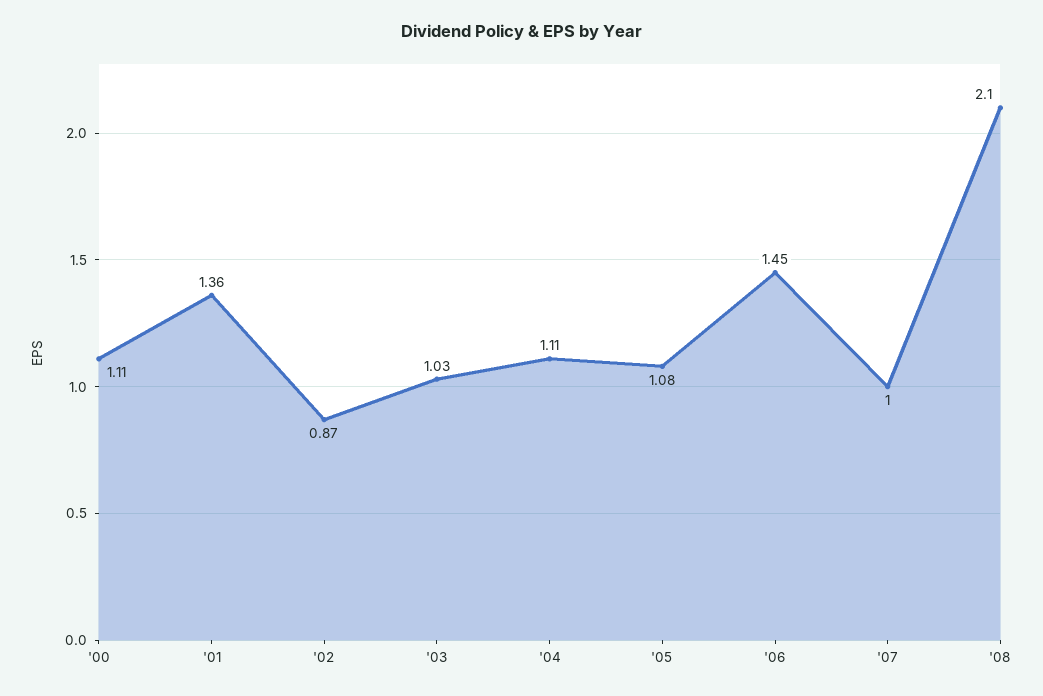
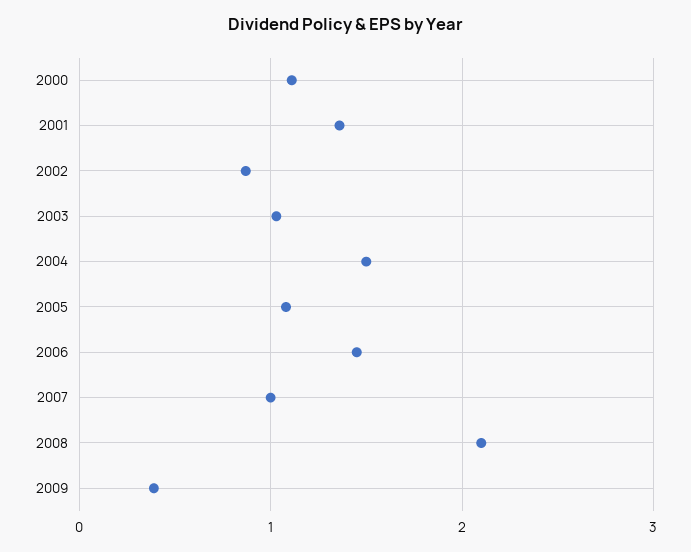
'04: 1.11 -> 1.5
2009: none -> 0.4

